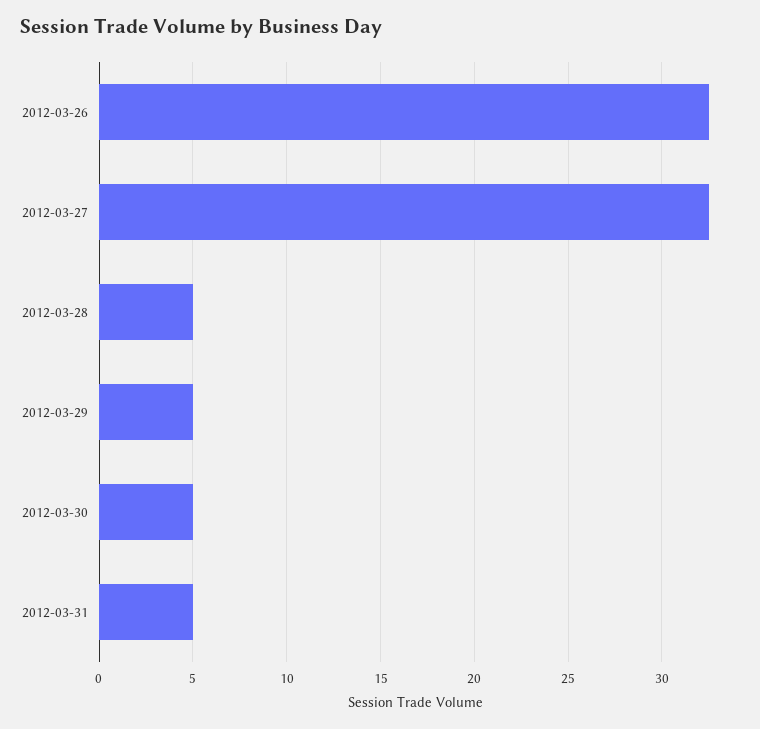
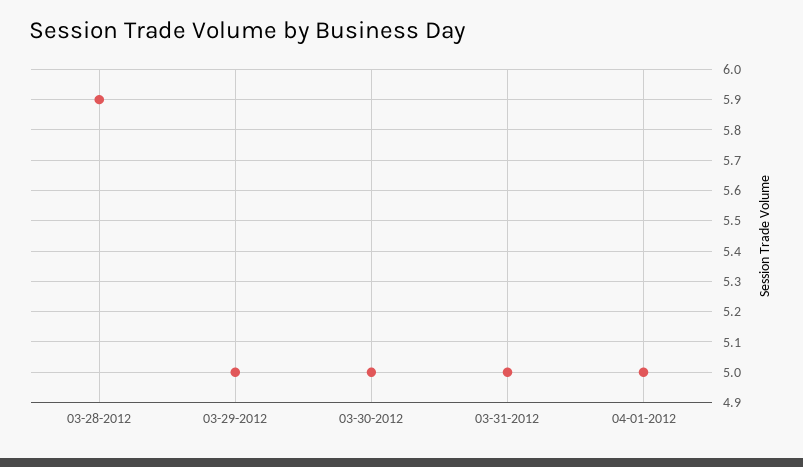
2012-03-26: 32.5 -> none
2012-03-27: 32.5 -> none
2012-03-28: 5 -> 5.9
04-01-2012: none -> 5

